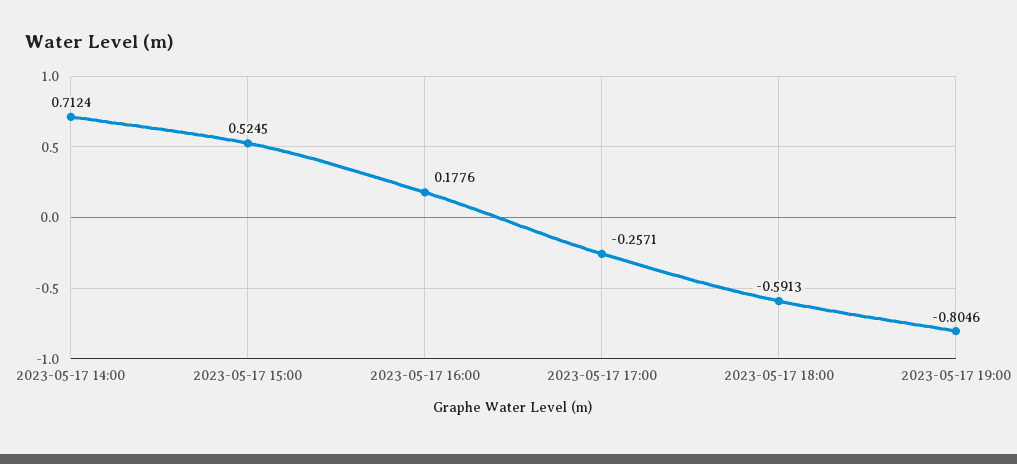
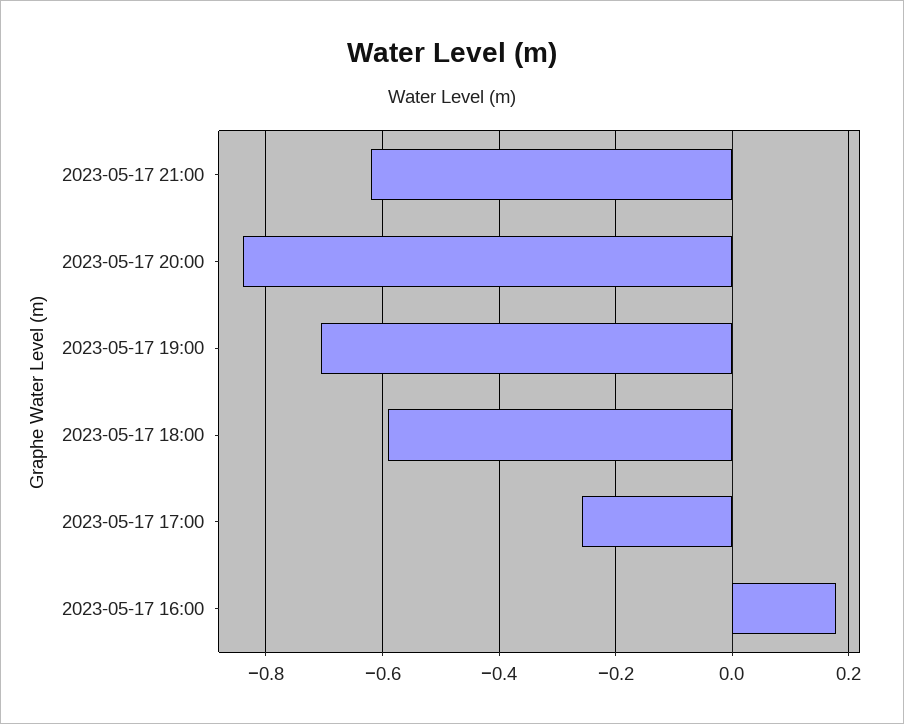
2023-05-17 14:00: 0.7124 -> none
2023-05-17 15:00: 0.5245 -> none
2023-05-17 19:00: -0.8046 -> -0.7
2023-05-17 21:00: none -> -0.62
2023-05-17 20:00: none -> -0.84

